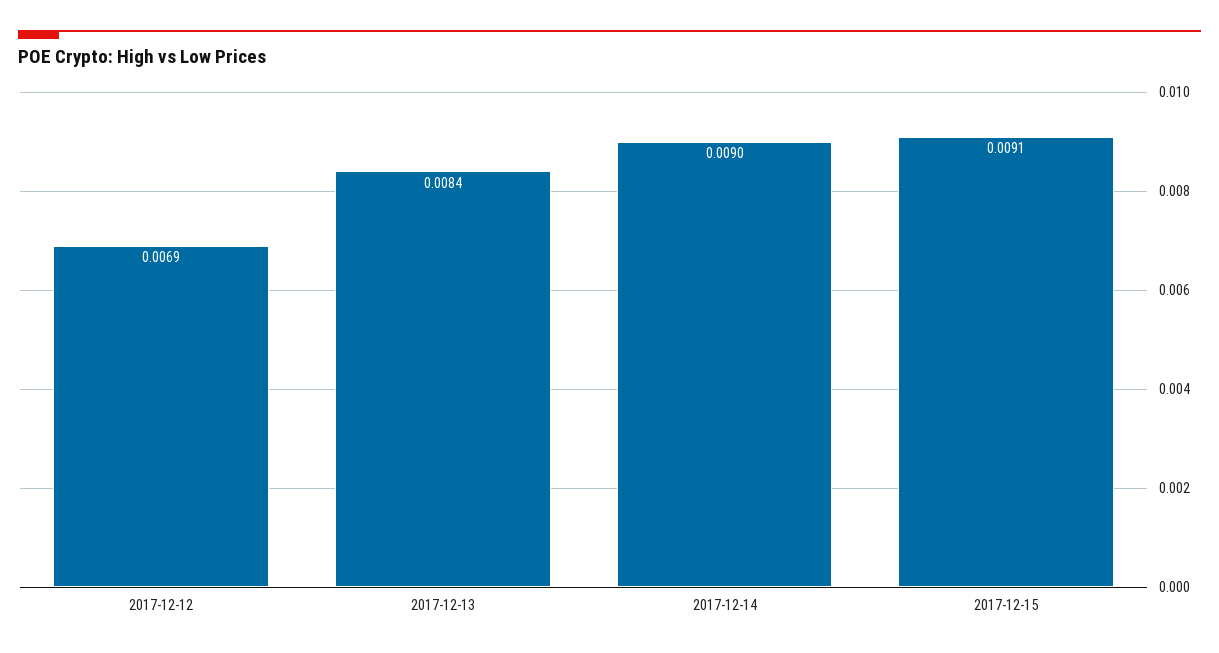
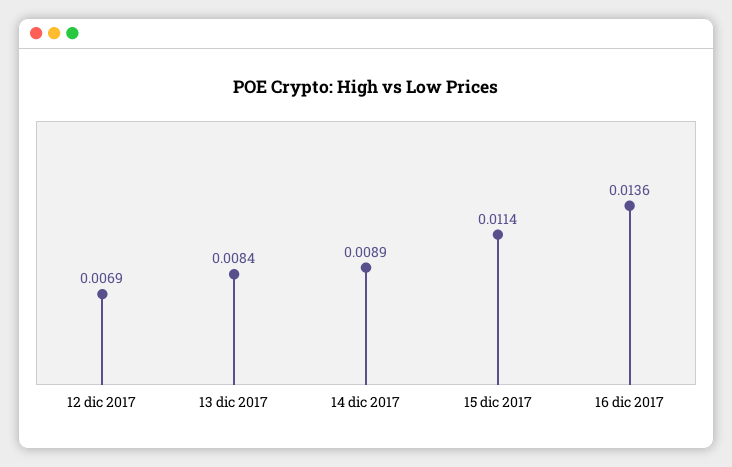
2017-12-14: 0.009 -> 0.0089
2017-12-15: 0.0091 -> 0.0114
16 dic 2017: none -> 0.0136

